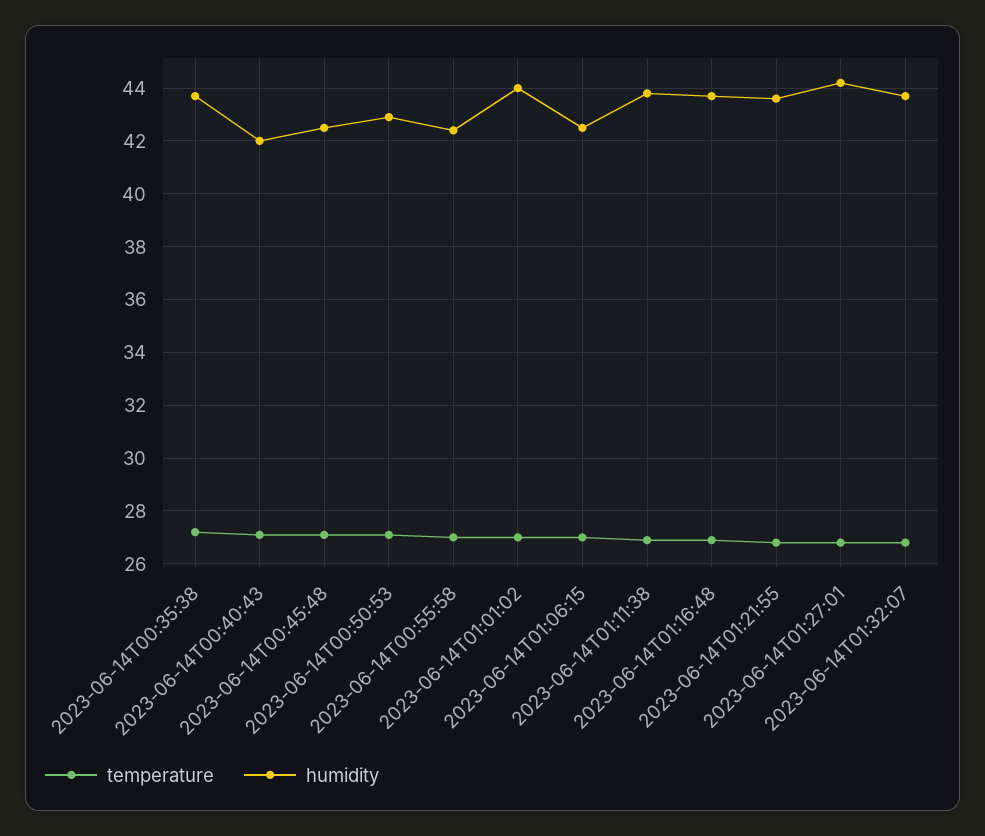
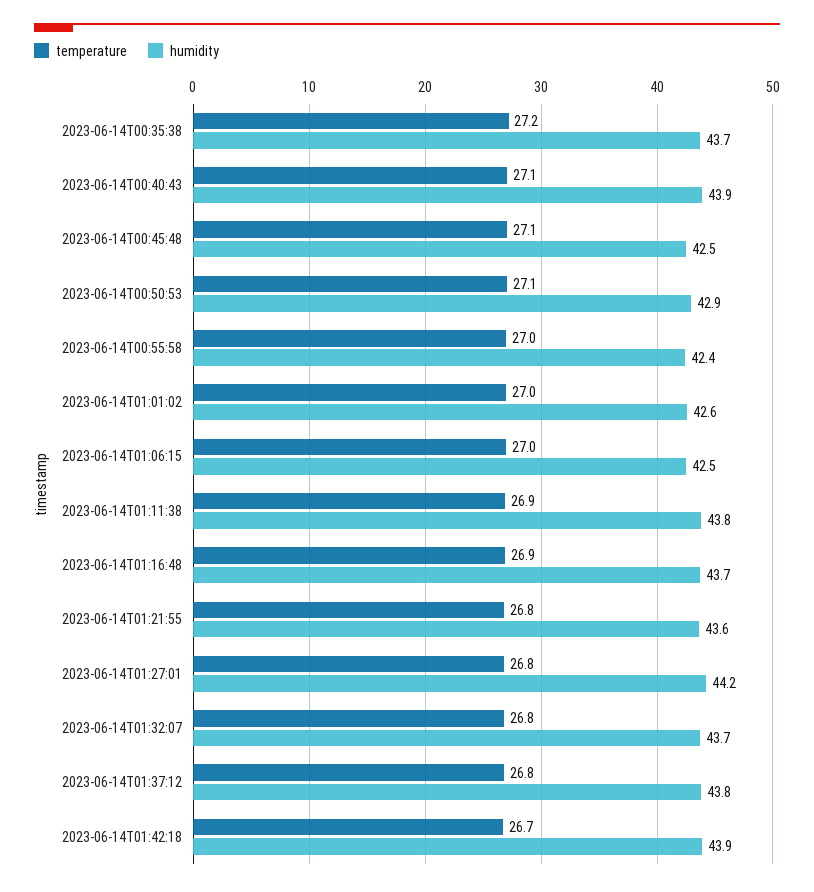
humidity, 2023-06-14T00:40:43: 42 -> 43.9
humidity, 2023-06-14T01:01:02: 44 -> 42.6
temperature, 2023-06-14T01:37:12: none -> 26.8
humidity, 2023-06-14T01:37:12: none -> 43.8
temperature, 2023-06-14T01:42:18: none -> 26.7
humidity, 2023-06-14T01:42:18: none -> 43.9

